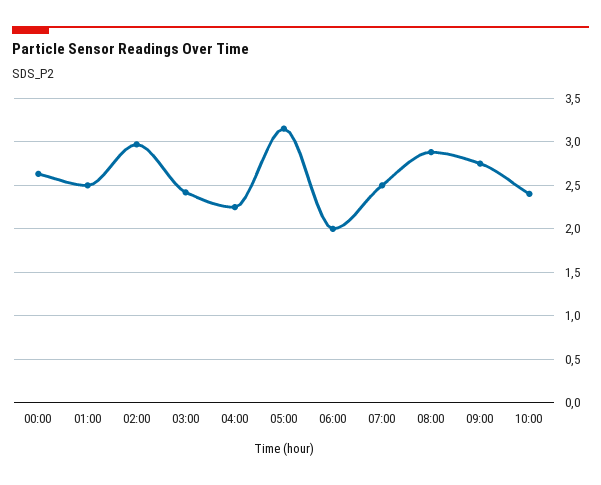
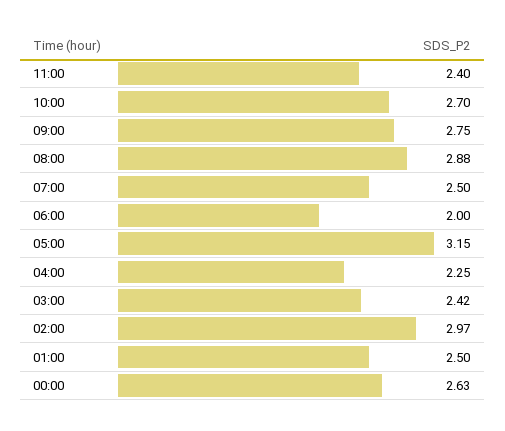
10:00: 2.4 -> 2.7
11:00: none -> 2.4

